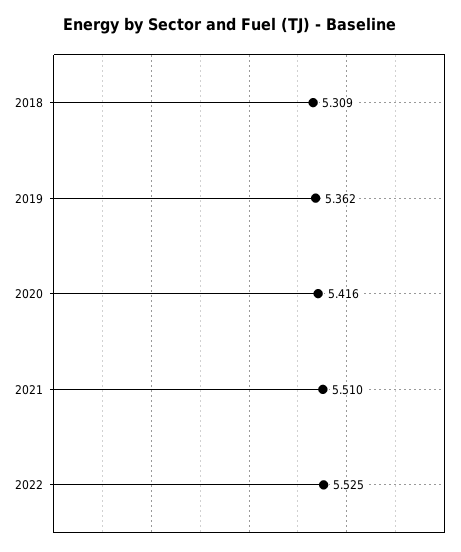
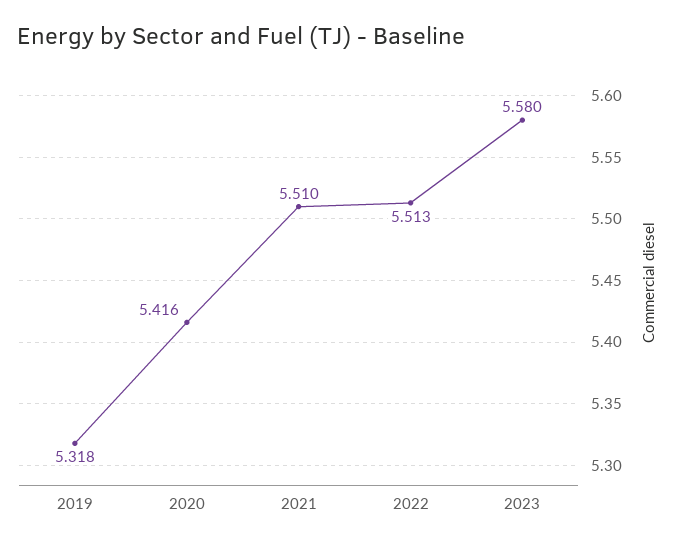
2018: 5.309 -> none
2019: 5.362 -> 5.318
2022: 5.525 -> 5.513
2023: none -> 5.58

